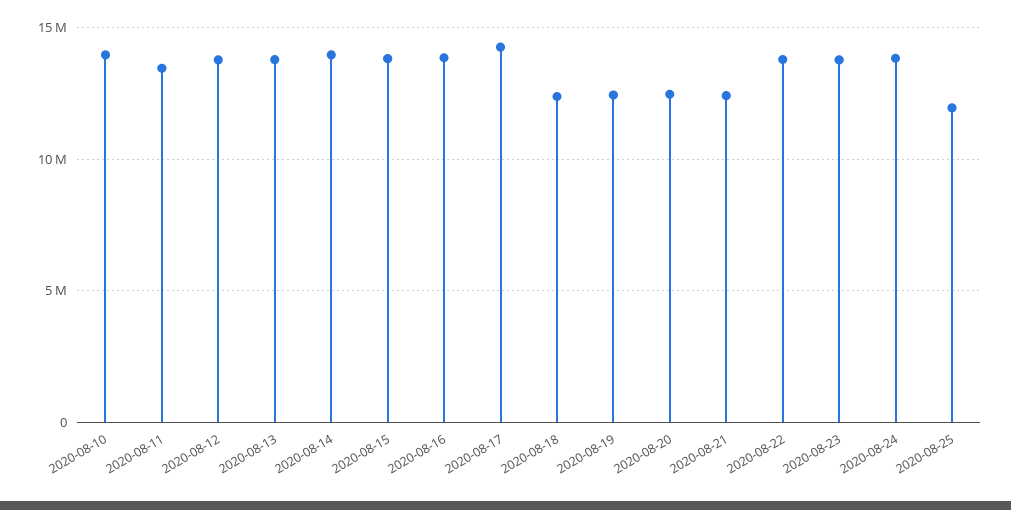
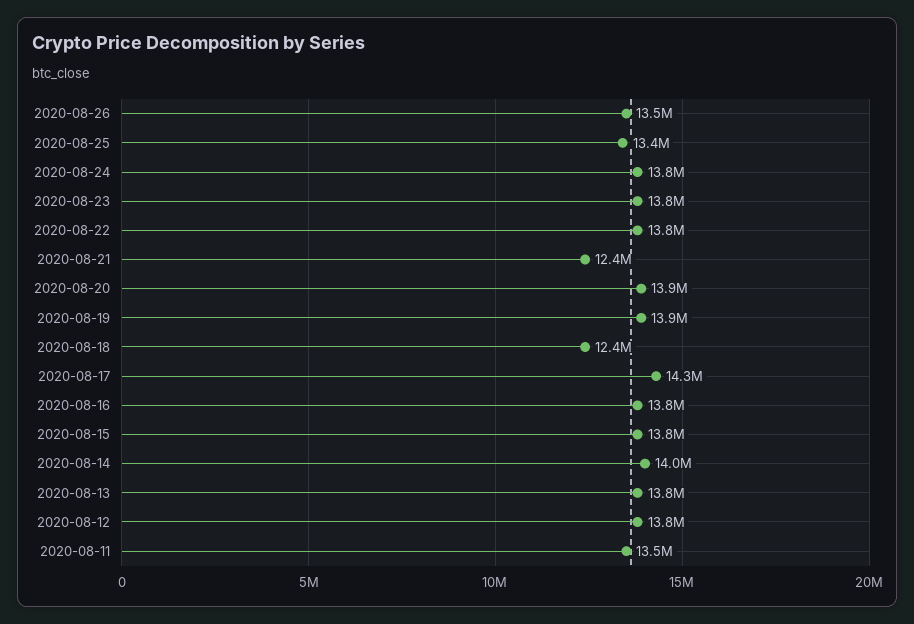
2020-08-10: 14000000 -> none
2020-08-19: 12500000 -> 13900000
2020-08-20: 12500000 -> 13900000
2020-08-25: 12000000 -> 13400000
2020-08-26: none -> 13500000

